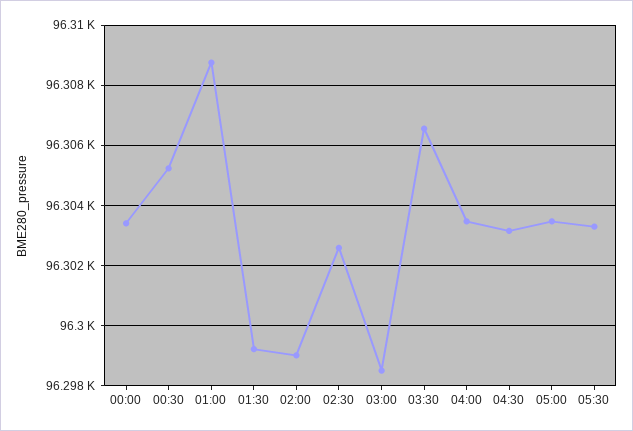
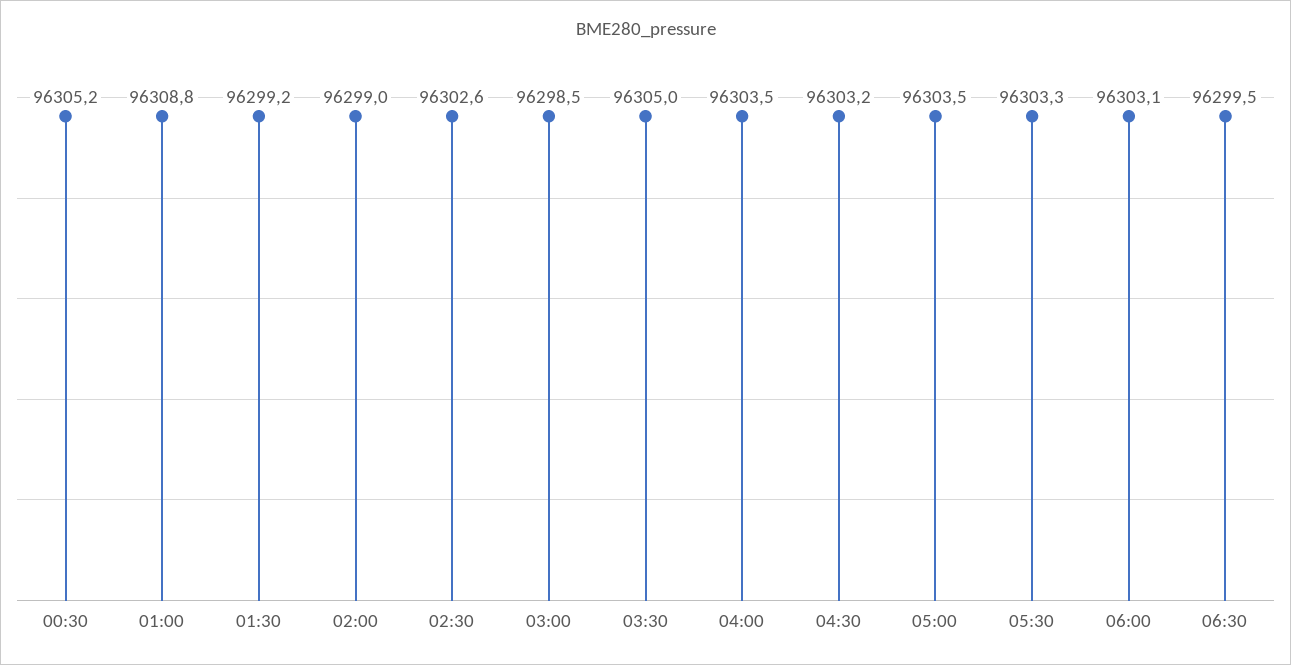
00:00: 96303.4 -> none
03:30: 96306.6 -> 96305
06:00: none -> 96303.1
06:30: none -> 96299.5

